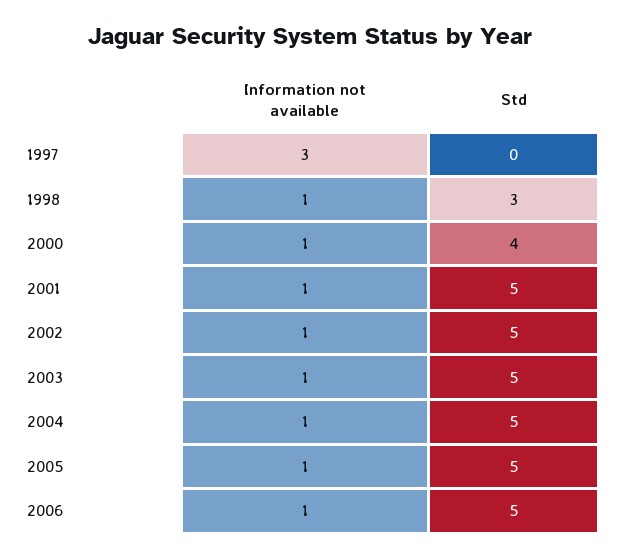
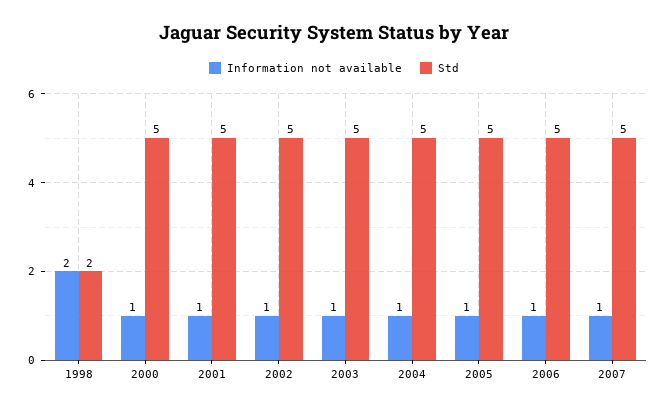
Information not available, 1997: 3 -> none
Std, 1997: 0 -> none
Information not available, 1998: 1 -> 2
Std, 1998: 3 -> 2
Std, 2000: 4 -> 5
Information not available, 2007: none -> 1
Std, 2007: none -> 5

